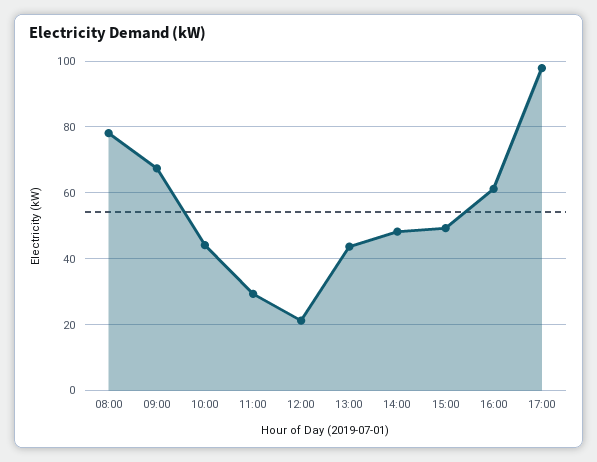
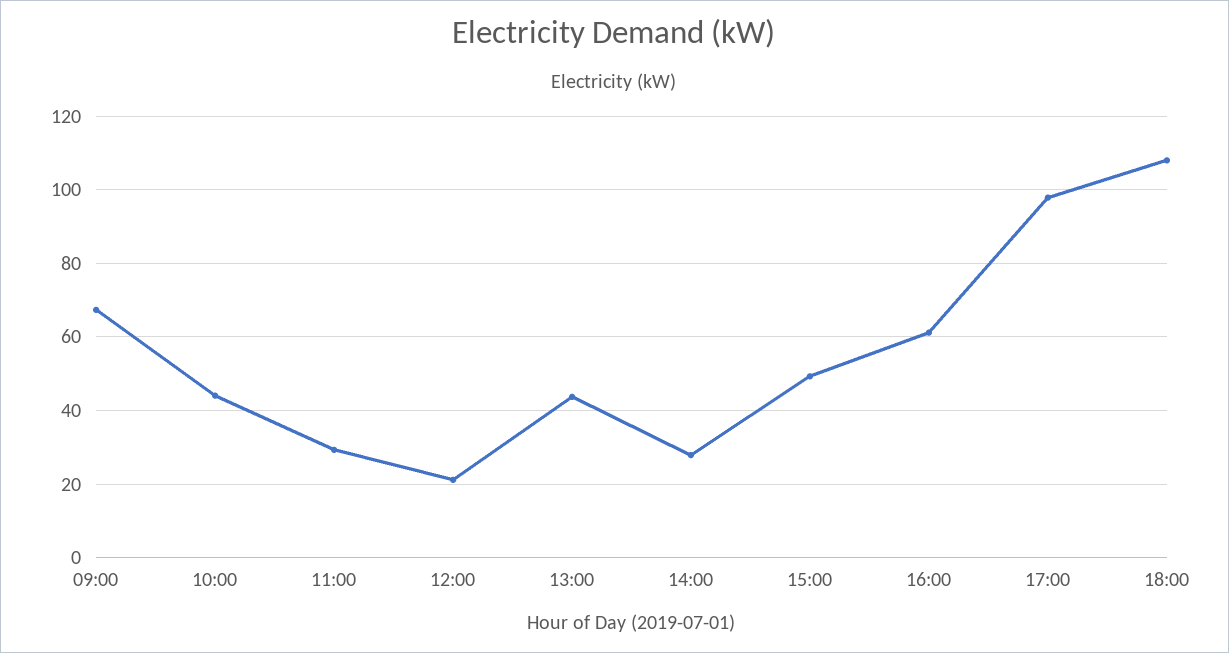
08:00: 78 -> none
14:00: 48 -> 28
18:00: none -> 108

